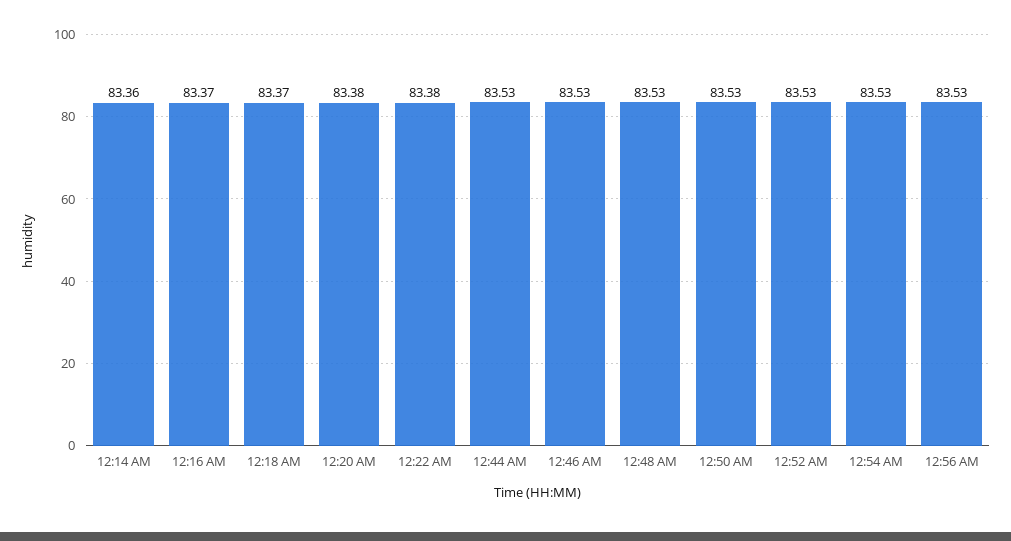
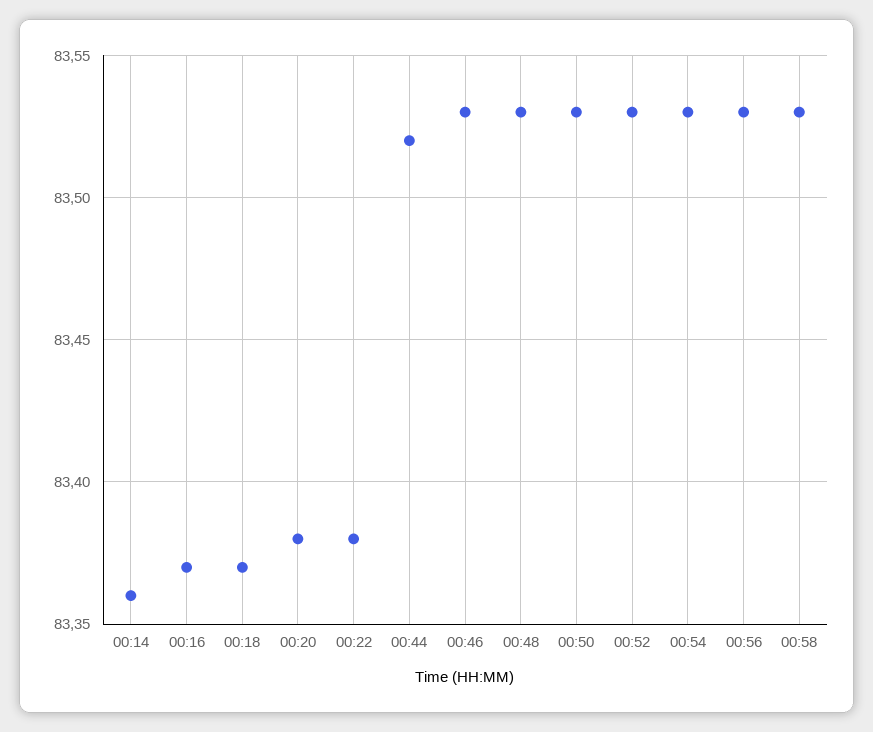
12:44 AM: 83.53 -> 83.52
00:58: none -> 83.53

